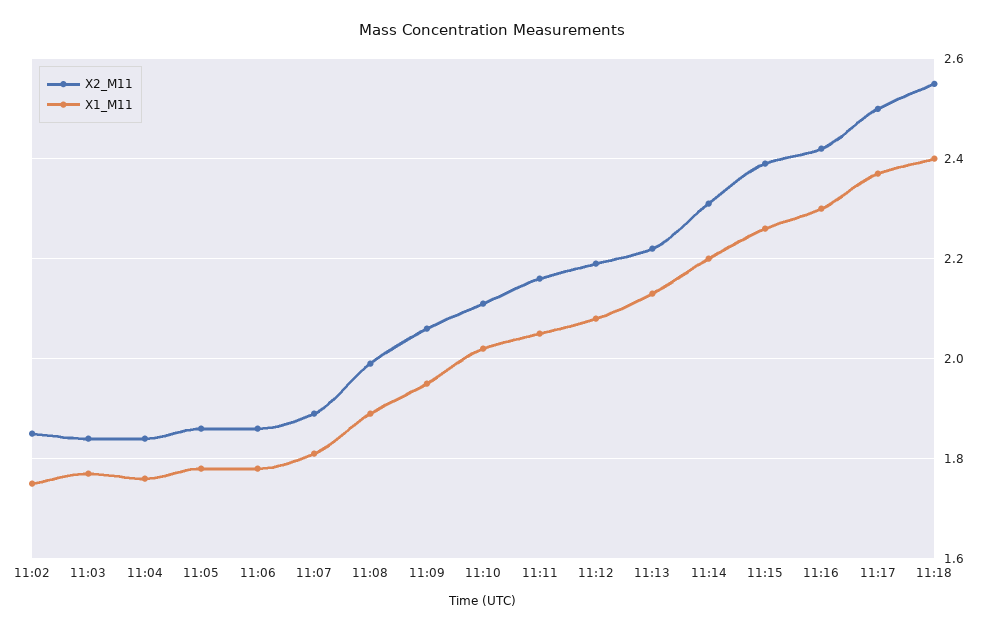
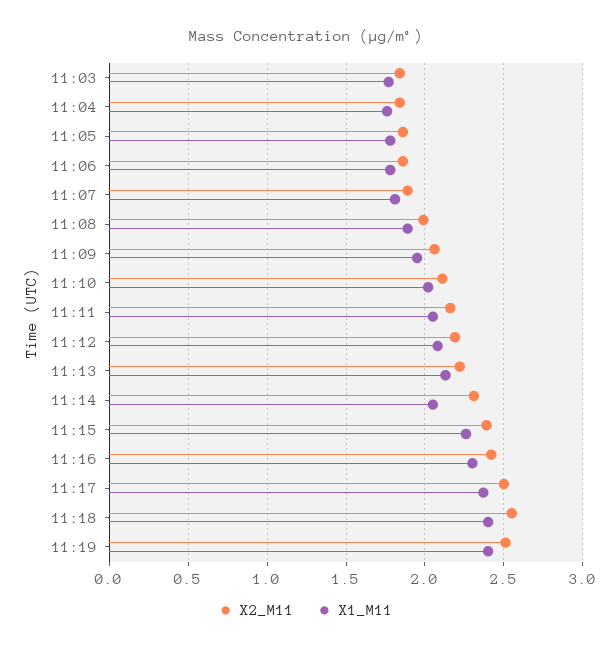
X2_M11, 11:02: 1.85 -> none
X1_M11, 11:02: 1.75 -> none
X1_M11, 11:14: 2.2 -> 2.05
X2_M11, 11:19: none -> 2.5
X1_M11, 11:19: none -> 2.4

